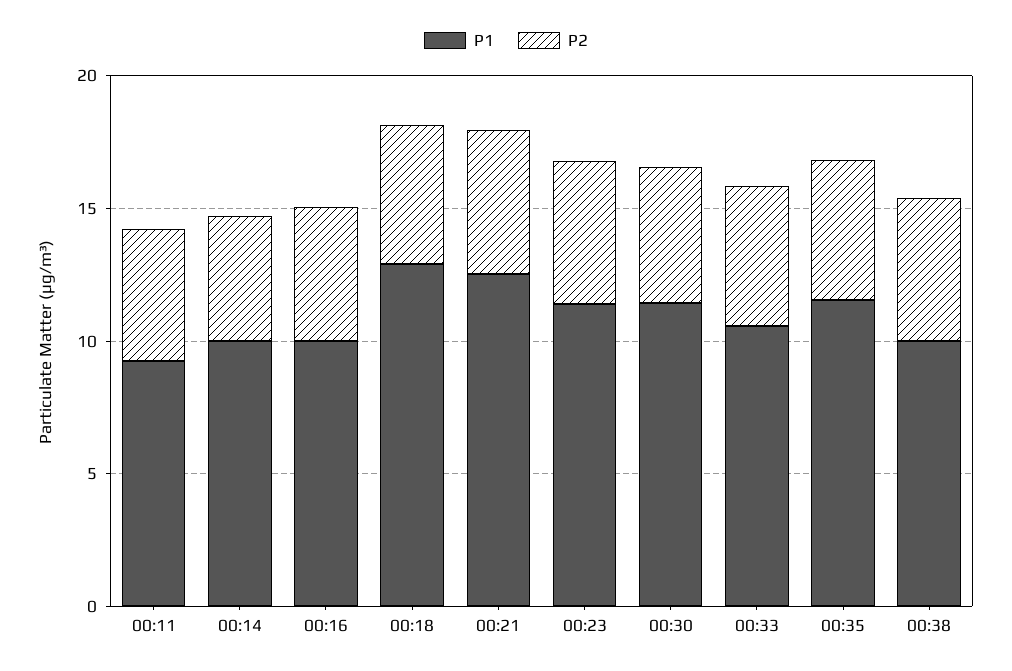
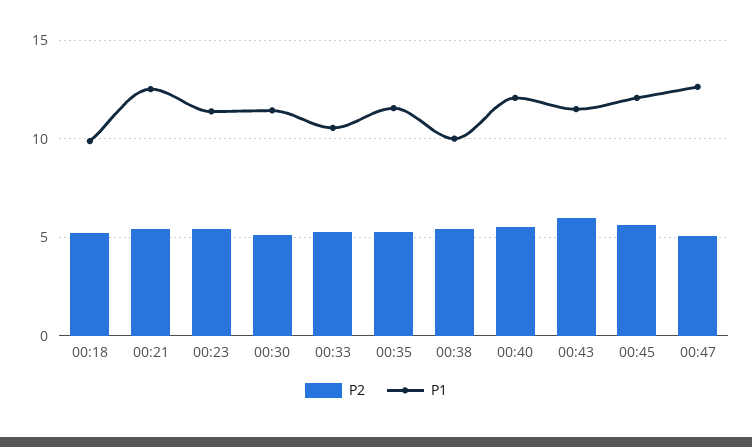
P1, 00:11: 9 -> none
P2, 00:11: 5 -> none
P1, 00:14: 10 -> none
P2, 00:14: 5 -> none
P1, 00:16: 10 -> none
P2, 00:16: 5 -> none
P1, 00:18: 13 -> 10
P2, 00:40: none -> 5.5
P1, 00:40: none -> 12
P2, 00:43: none -> 6
P1, 00:43: none -> 11.5
P2, 00:45: none -> 5.5
P1, 00:45: none -> 12
P2, 00:47: none -> 5
P1, 00:47: none -> 12.5

